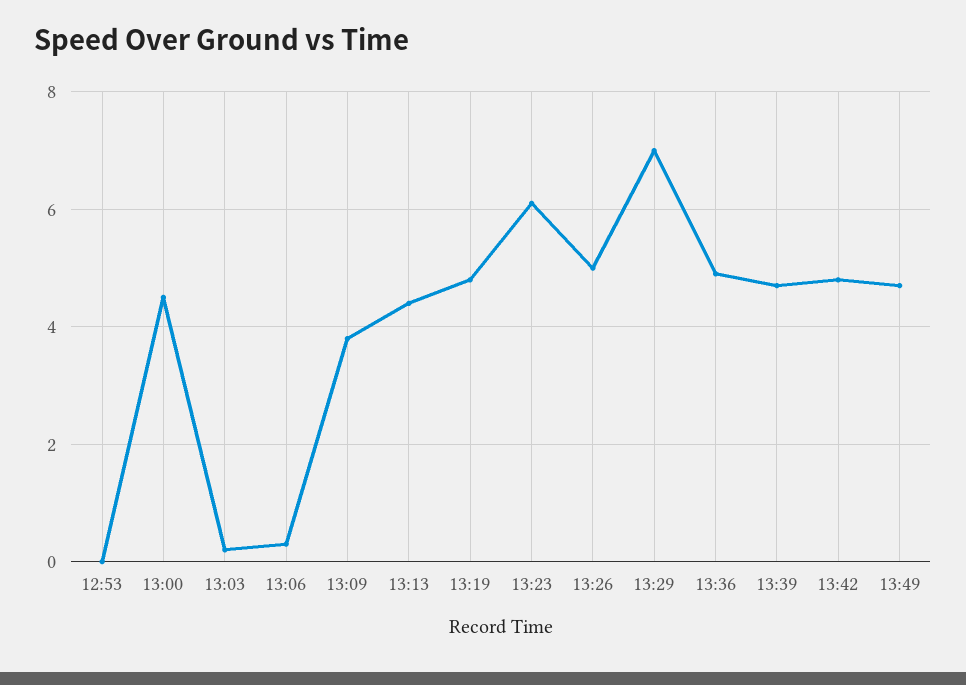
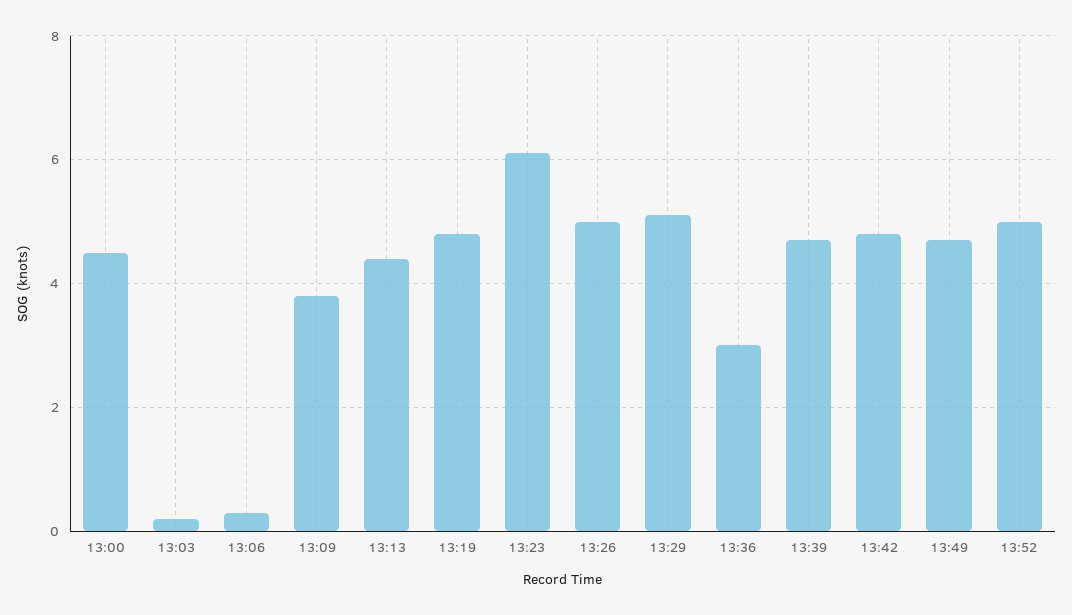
12:53: 0 -> none
13:29: 7 -> 5
13:36: 5 -> 3
13:52: none -> 5

